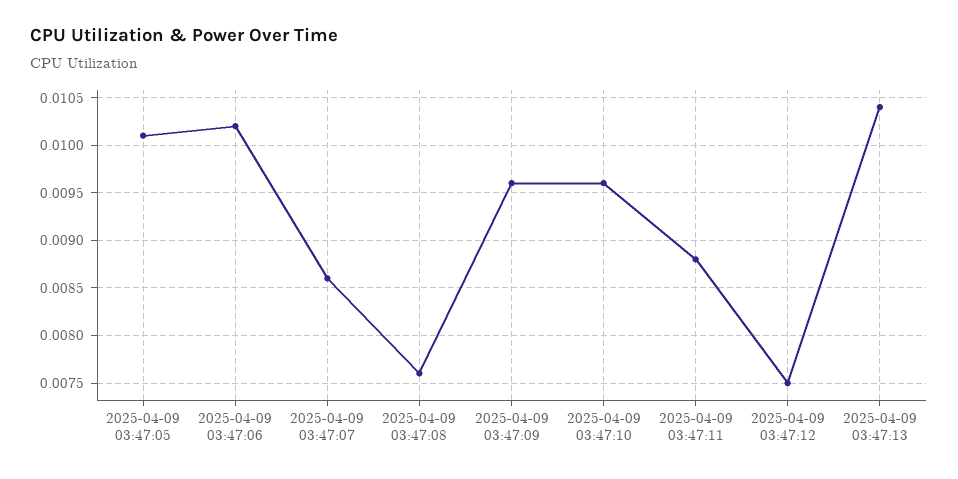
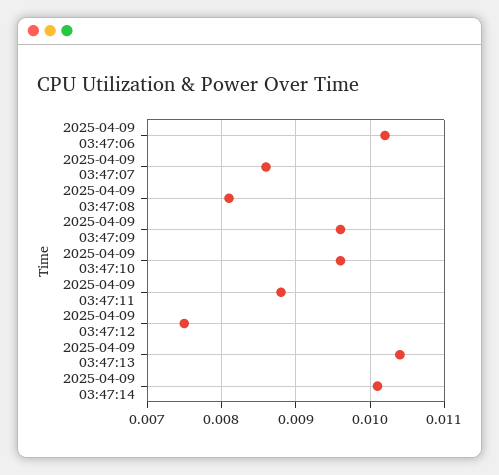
2025-04-09 03:47:05: 0.0101 -> none
2025-04-09 03:47:08: 0.0076 -> 0.0081
2025-04-09 03:47:14: none -> 0.0101

